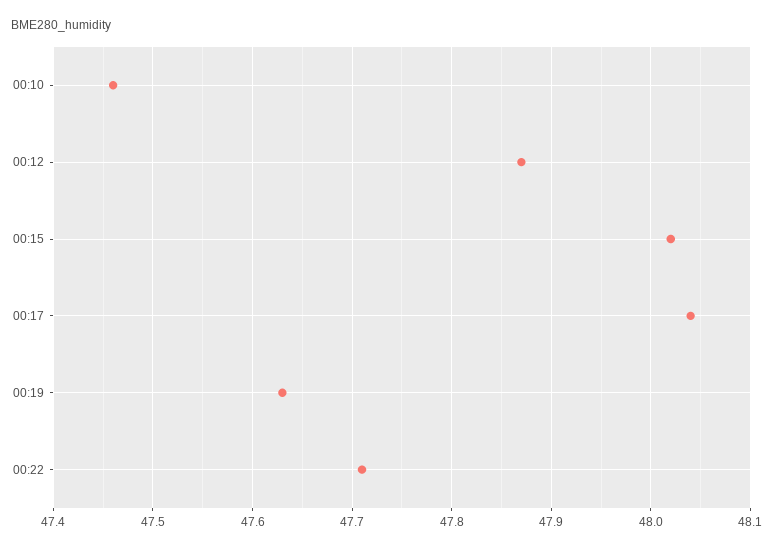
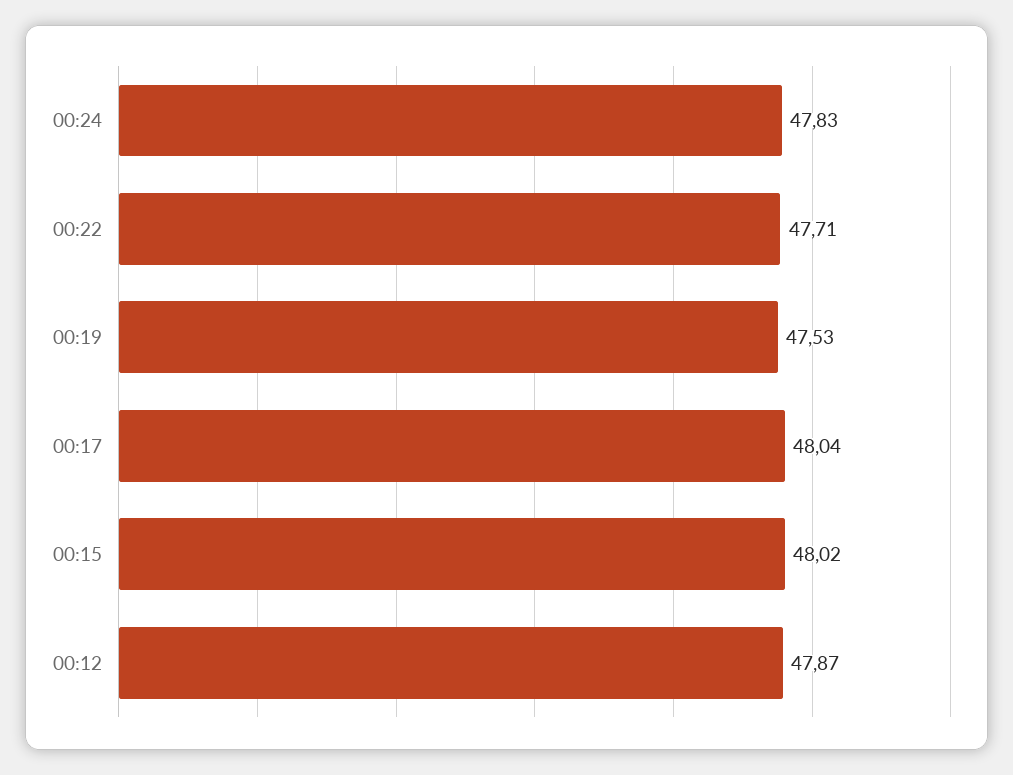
00:10: 47.46 -> none
00:19: 47.63 -> 47.53
00:24: none -> 47.83

